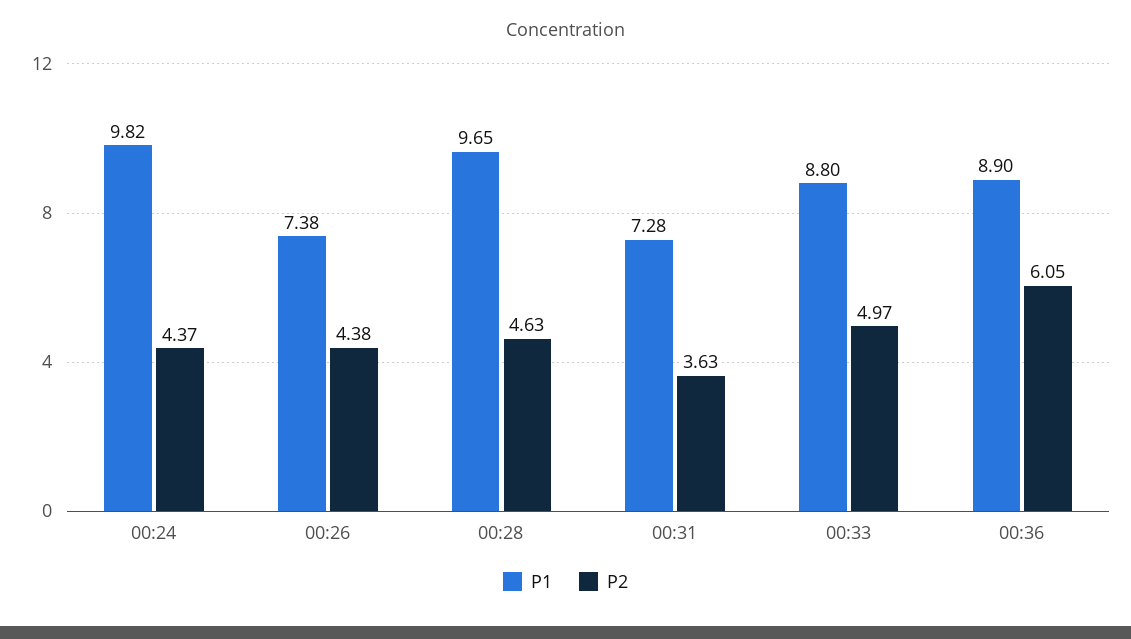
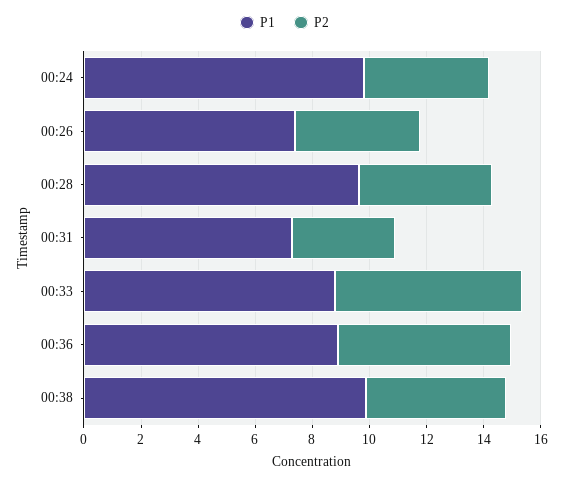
P2, 00:33: 4.97 -> 6.5
P1, 00:38: none -> 10
P2, 00:38: none -> 5

